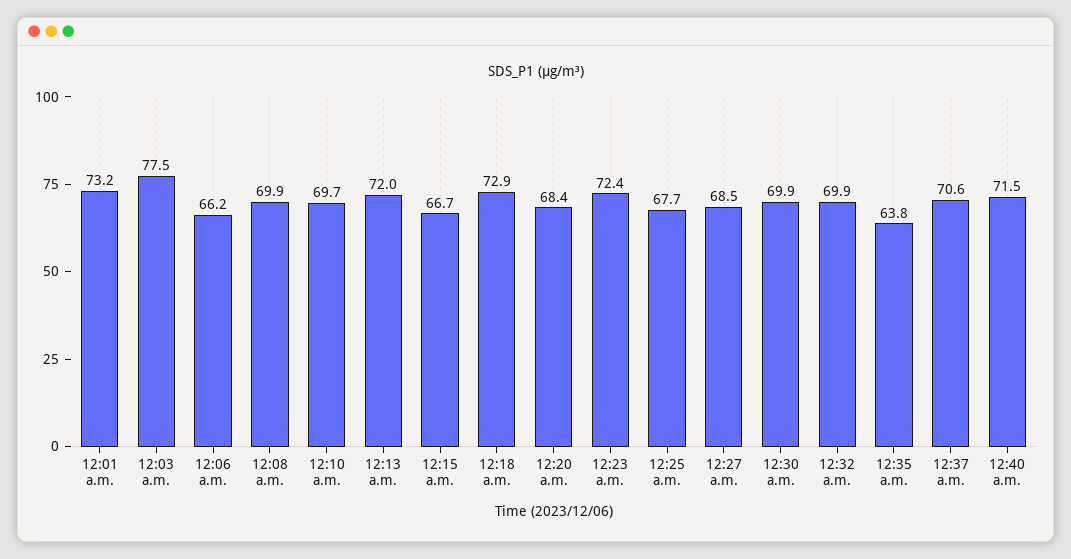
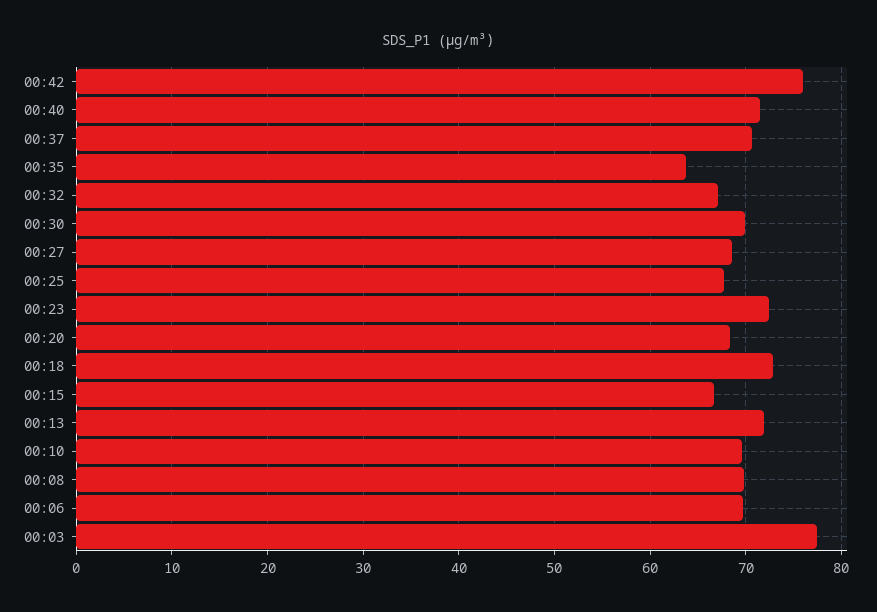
12:01 a.m.: 73.2 -> none
12:06 a.m.: 66.2 -> 70
12:32 a.m.: 69.9 -> 67
00:42: none -> 76

